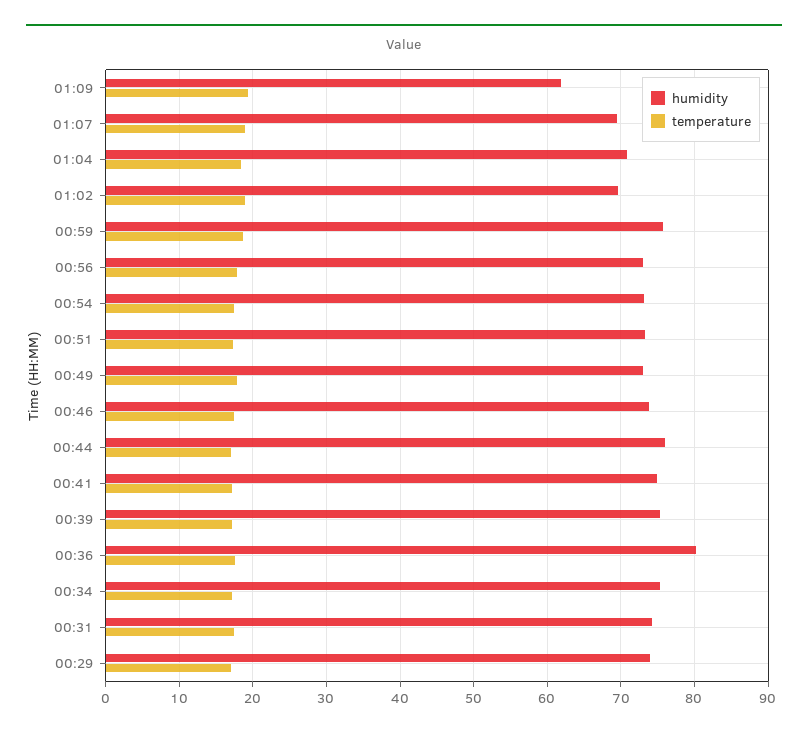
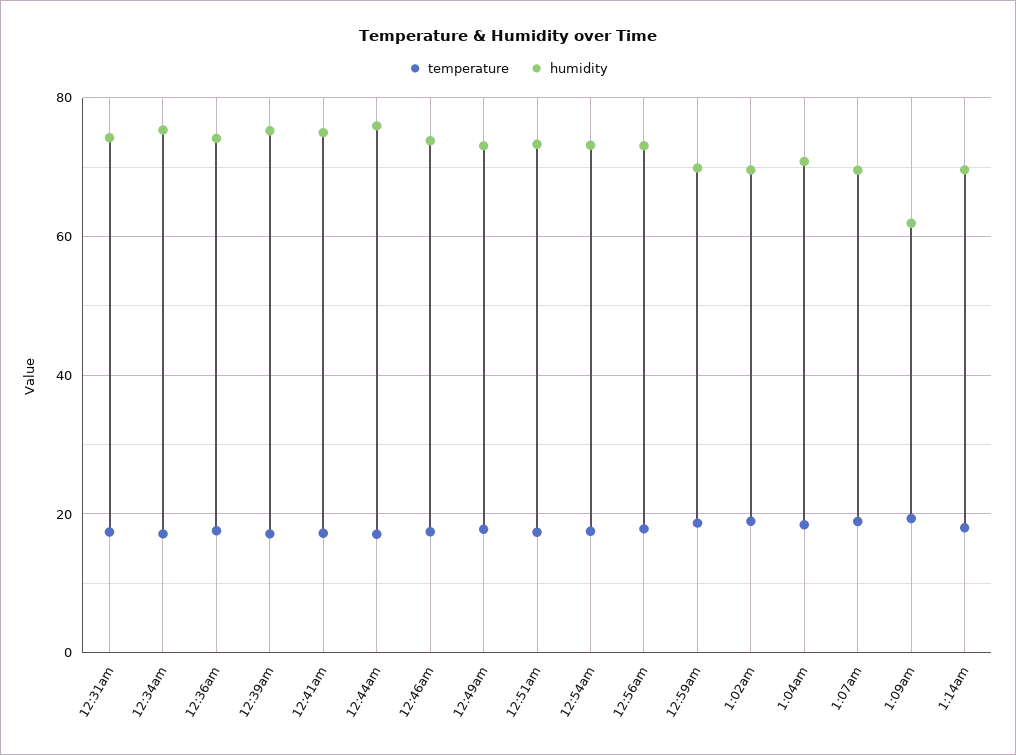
humidity, 00:59: 76 -> 70
humidity, 00:36: 80 -> 74
humidity, 00:29: 74 -> none
temperature, 00:29: 17 -> none
temperature, 1:14am: none -> 18
humidity, 1:14am: none -> 70

